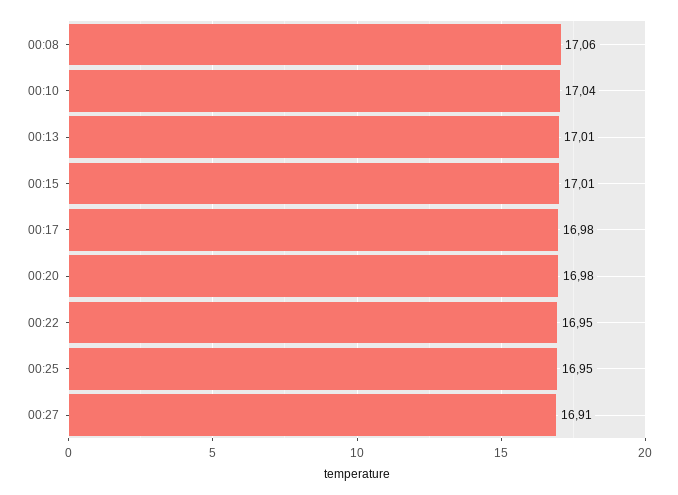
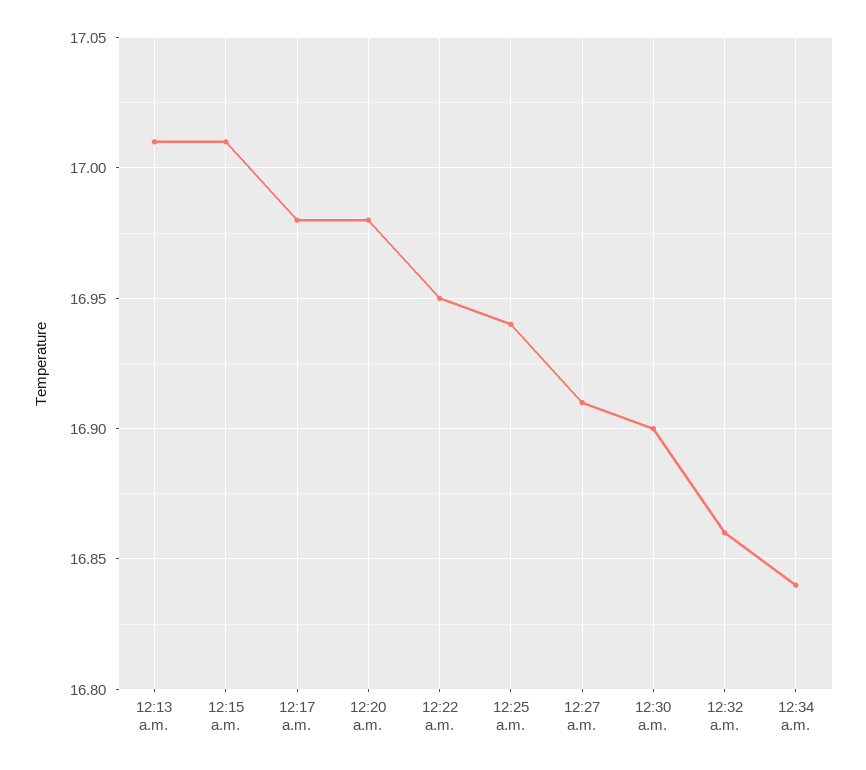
00:08: 17.06 -> none
00:10: 17.04 -> none
00:25: 16.95 -> 16.94
12:30 a.m.: none -> 16.9
12:32 a.m.: none -> 16.86
12:34 a.m.: none -> 16.84

